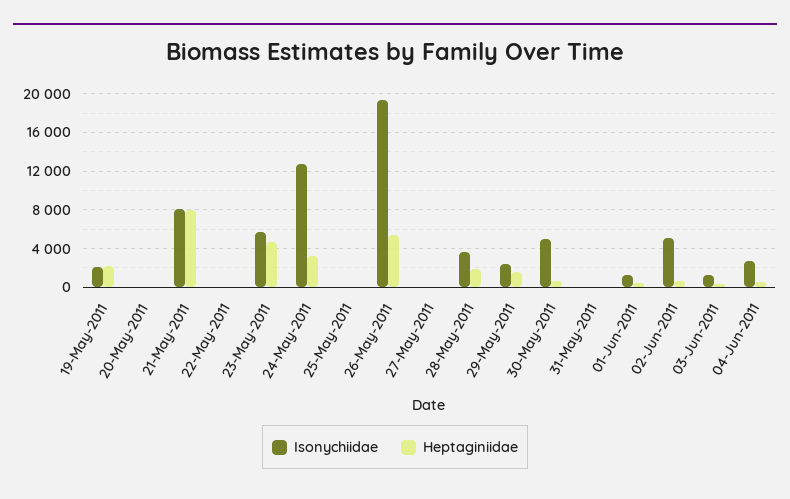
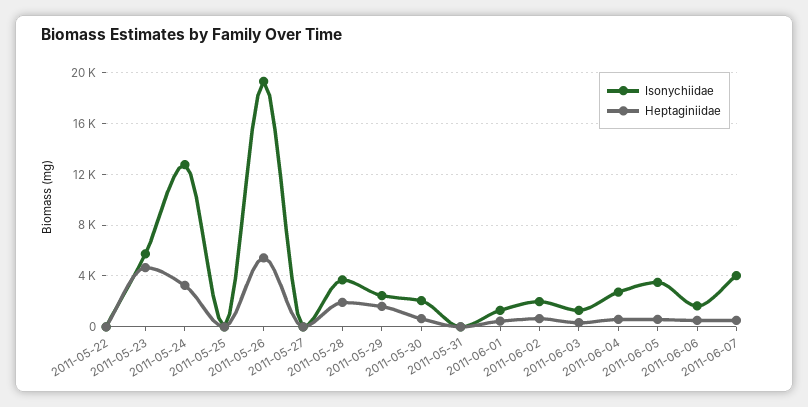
Isonychiidae, 19-May-2011: 2000 -> none
Heptaginiidae, 19-May-2011: 2000 -> none
Isonychiidae, 20-May-2011: 0 -> none
Heptaginiidae, 20-May-2011: 0 -> none
Isonychiidae, 21-May-2011: 8000 -> none
Heptaginiidae, 21-May-2011: 8000 -> none
Isonychiidae, 30-May-2011: 5000 -> 2000
Isonychiidae, 02-Jun-2011: 5000 -> 2000
Isonychiidae, 2011-06-05: none -> 3500
Heptaginiidae, 2011-06-05: none -> 500
Isonychiidae, 2011-06-06: none -> 1500
Heptaginiidae, 2011-06-06: none -> 500
Isonychiidae, 2011-06-07: none -> 4000
Heptaginiidae, 2011-06-07: none -> 500

